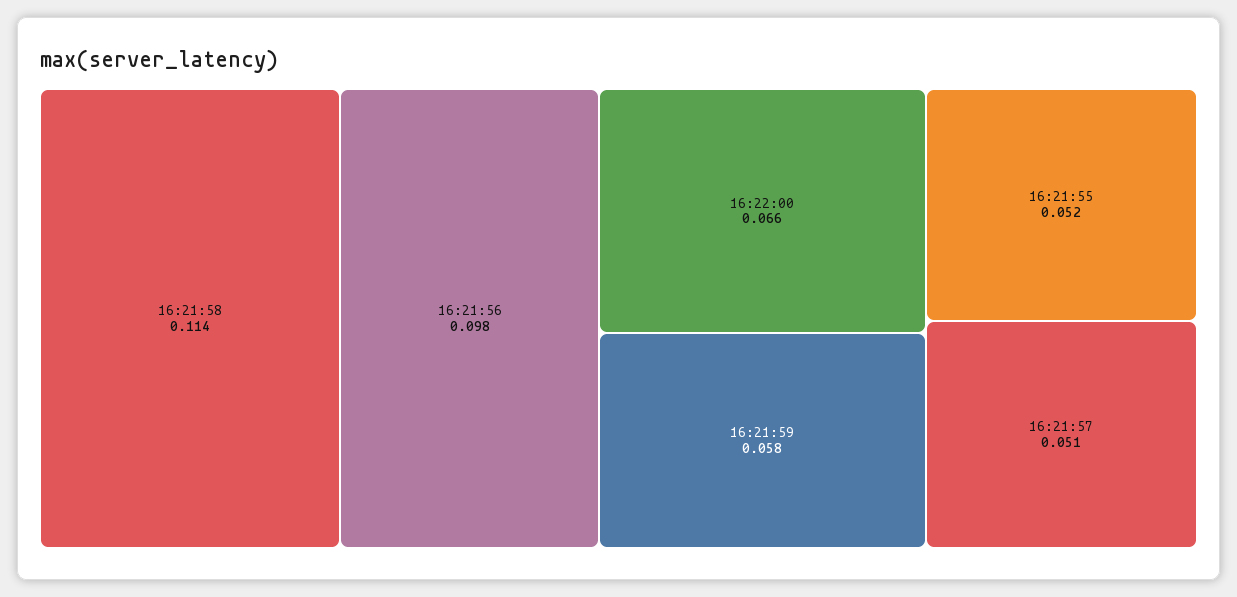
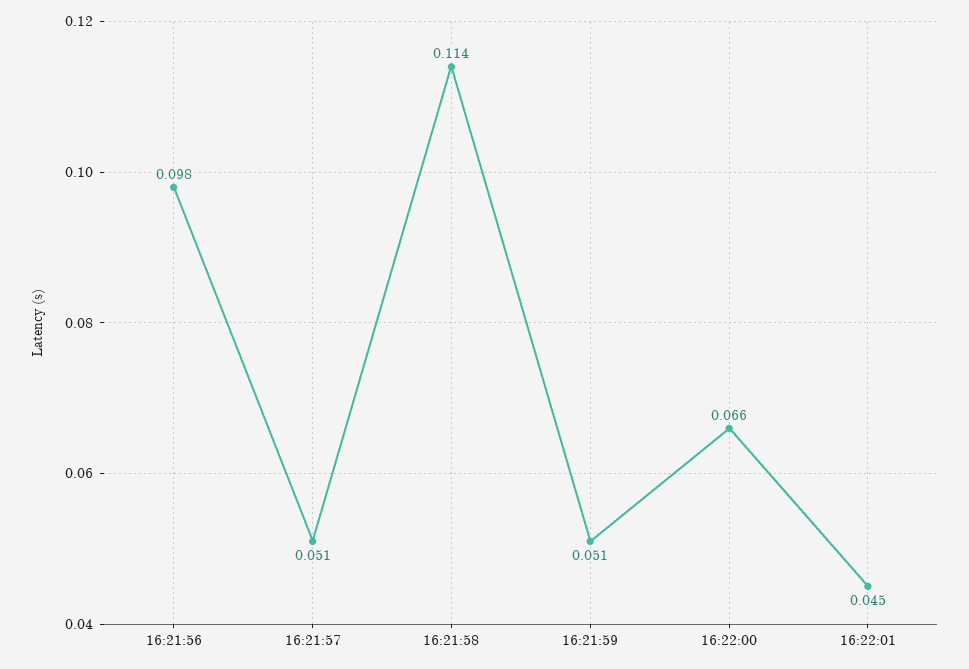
16:21:59: 0.058 -> 0.051
16:21:55: 0.052 -> none
16:22:01: none -> 0.045

